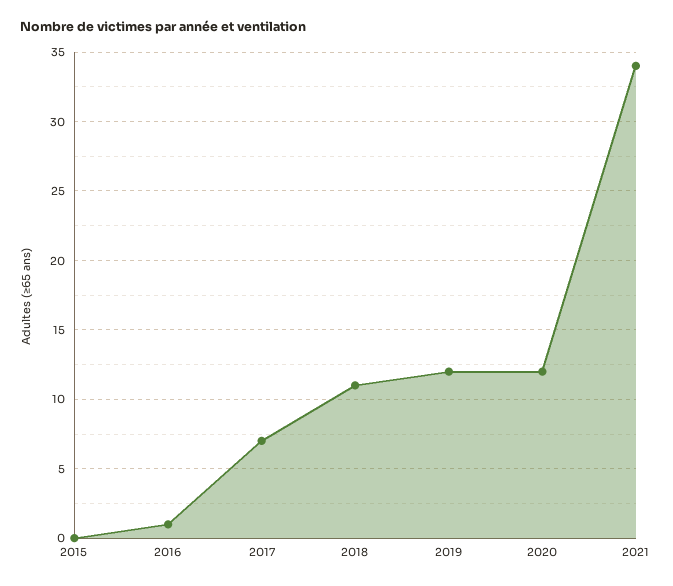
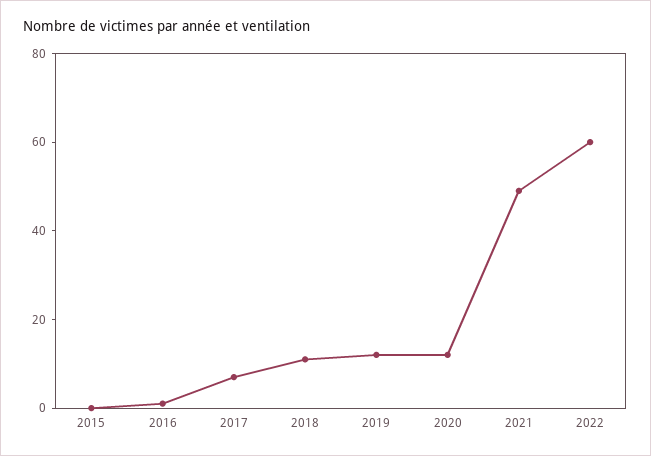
2021: 34 -> 50
2022: none -> 60

